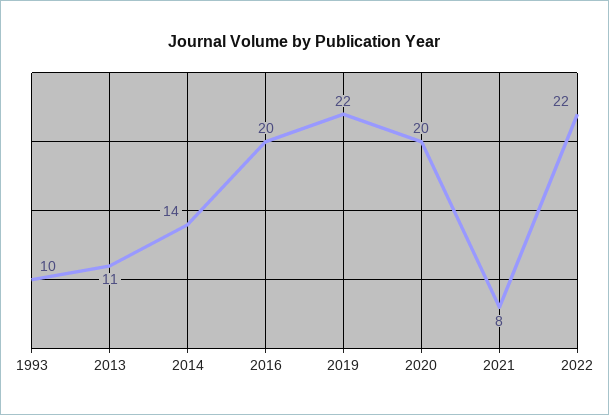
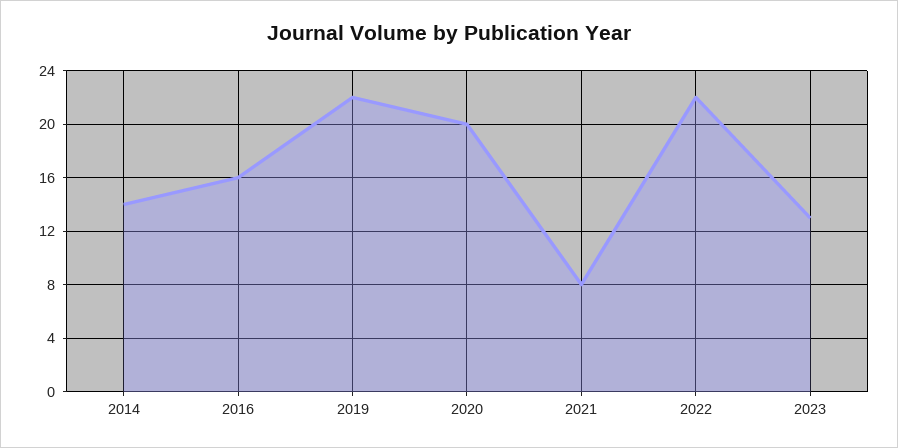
1993: 10 -> none
2013: 11 -> none
2016: 20 -> 16
2023: none -> 13

